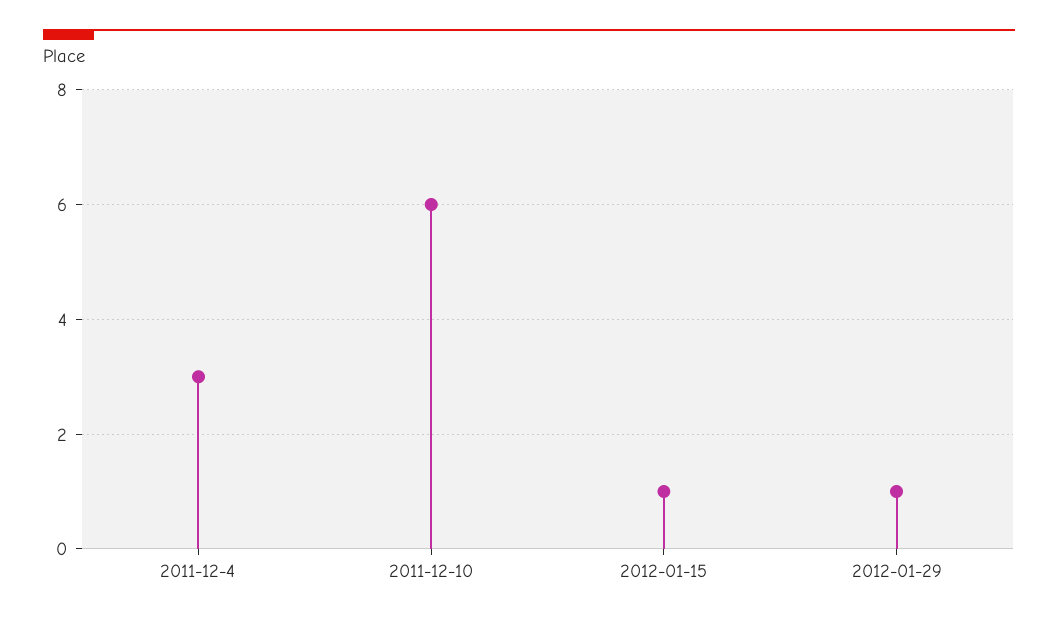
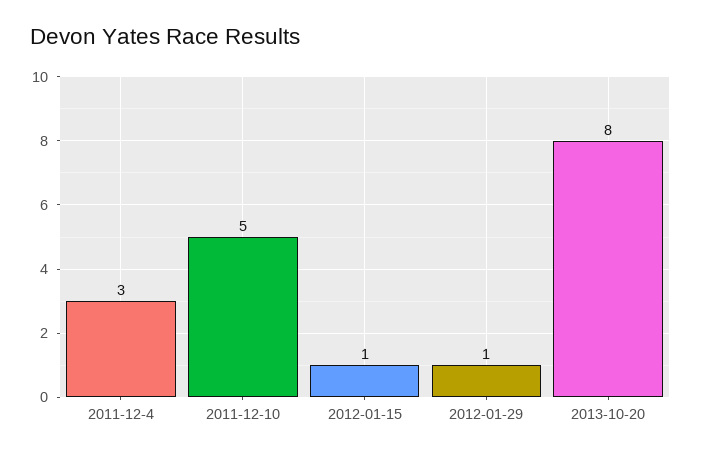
2011-12-10: 6 -> 5
2013-10-20: none -> 8

